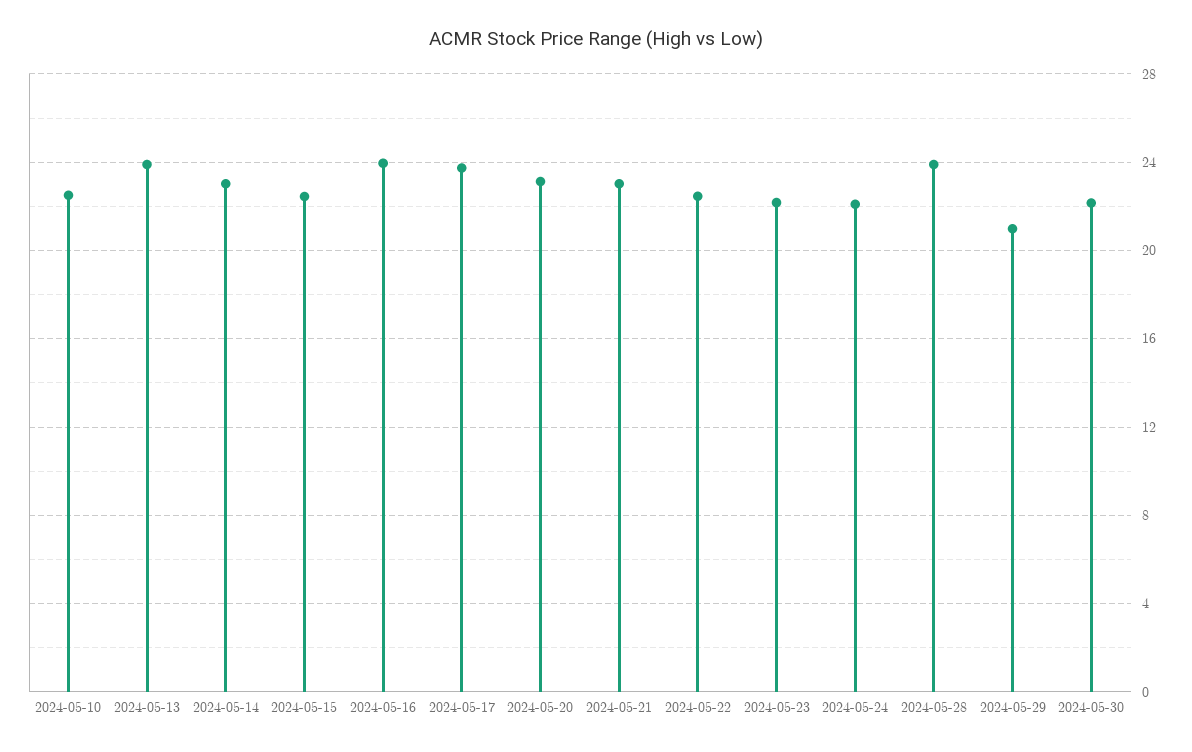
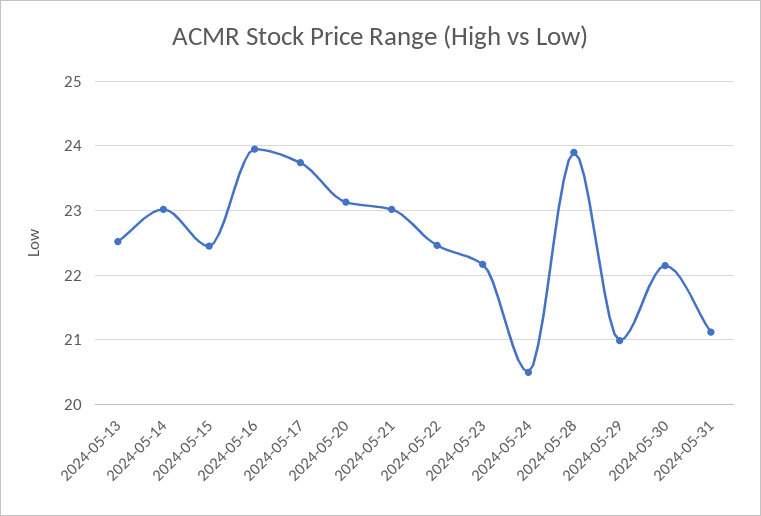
2024-05-10: 22.5 -> none
2024-05-13: 24 -> 22.5
2024-05-24: 22 -> 20.5
2024-05-31: none -> 21.1

